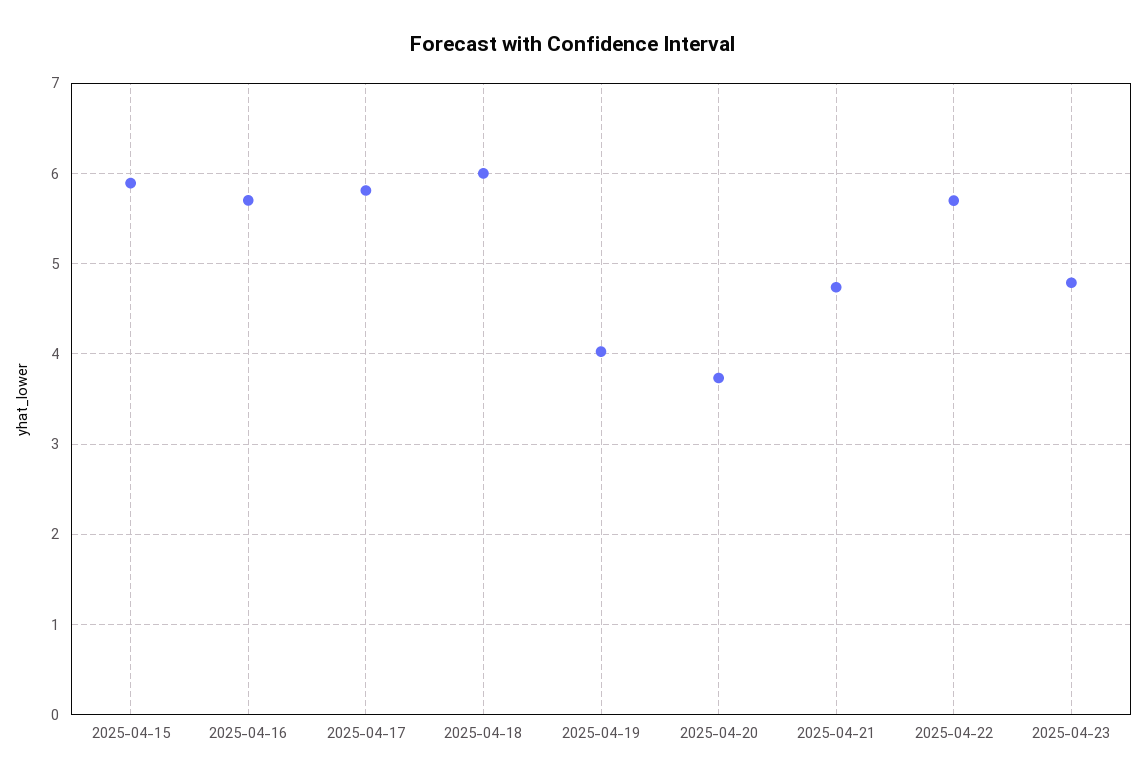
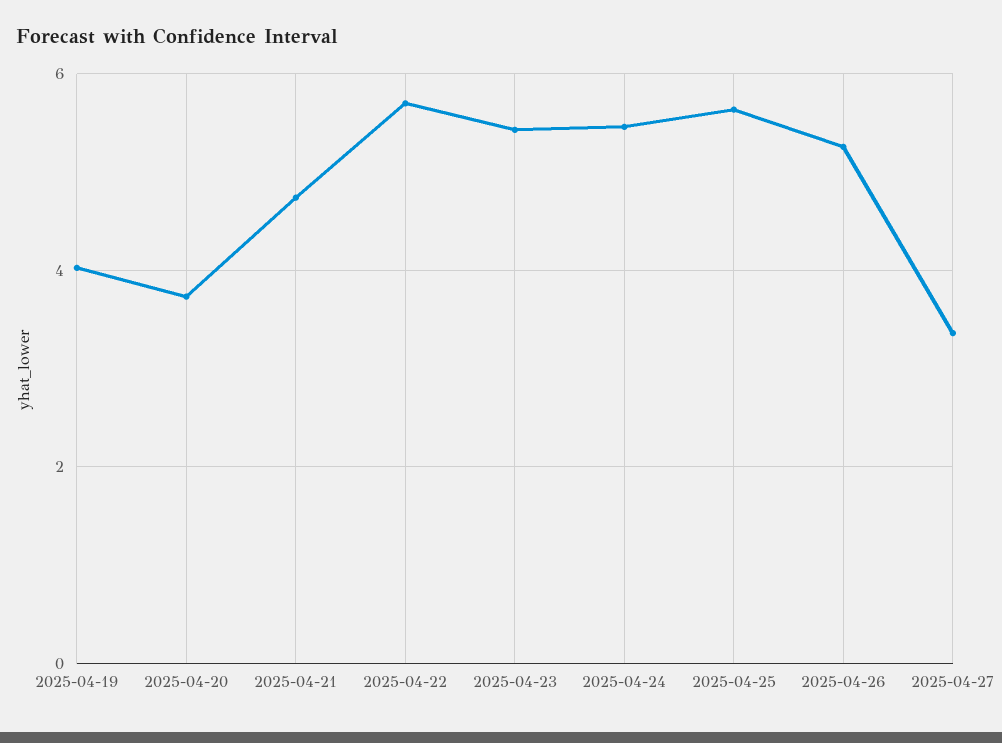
2025-04-15: 5.9 -> none
2025-04-16: 5.7 -> none
2025-04-17: 5.8 -> none
2025-04-18: 6 -> none
2025-04-23: 4.8 -> 5.4
2025-04-24: none -> 5.4
2025-04-25: none -> 5.6
2025-04-26: none -> 5.2
2025-04-27: none -> 3.4

